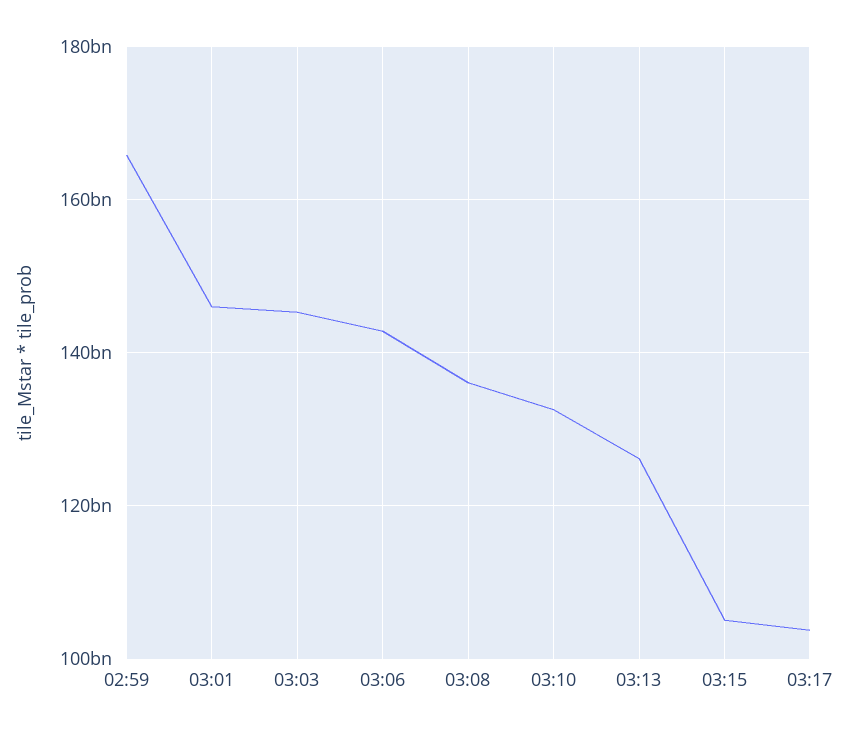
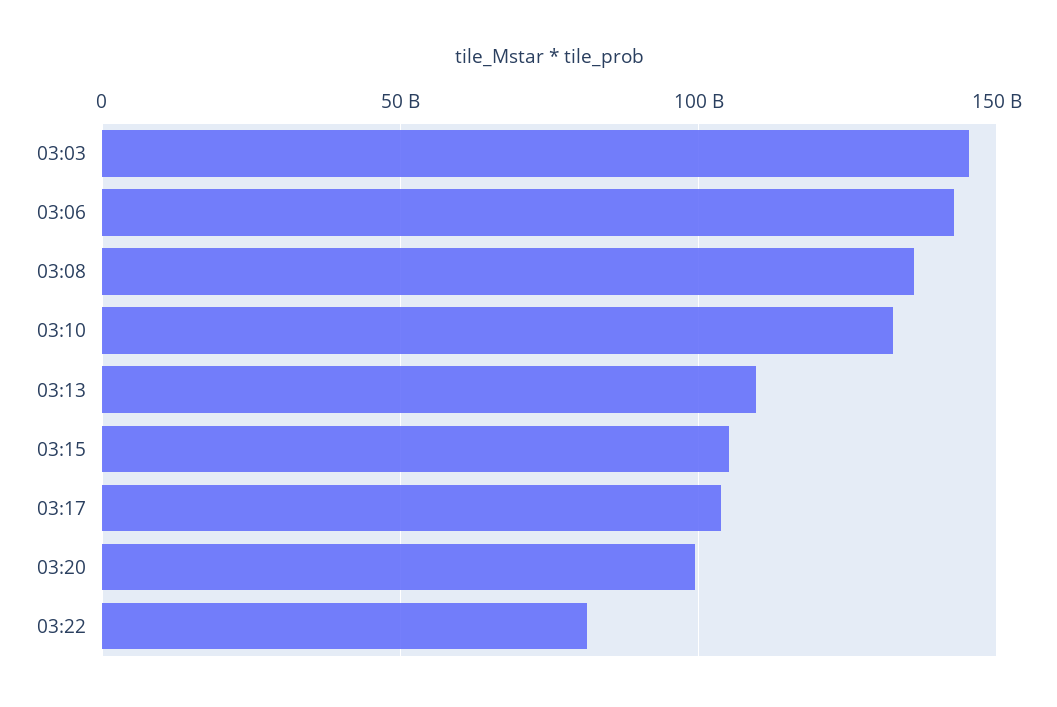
02:59: 166000000000 -> none
03:01: 146000000000 -> none
03:13: 126000000000 -> 110000000000
03:20: none -> 100000000000
03:22: none -> 80000000000

